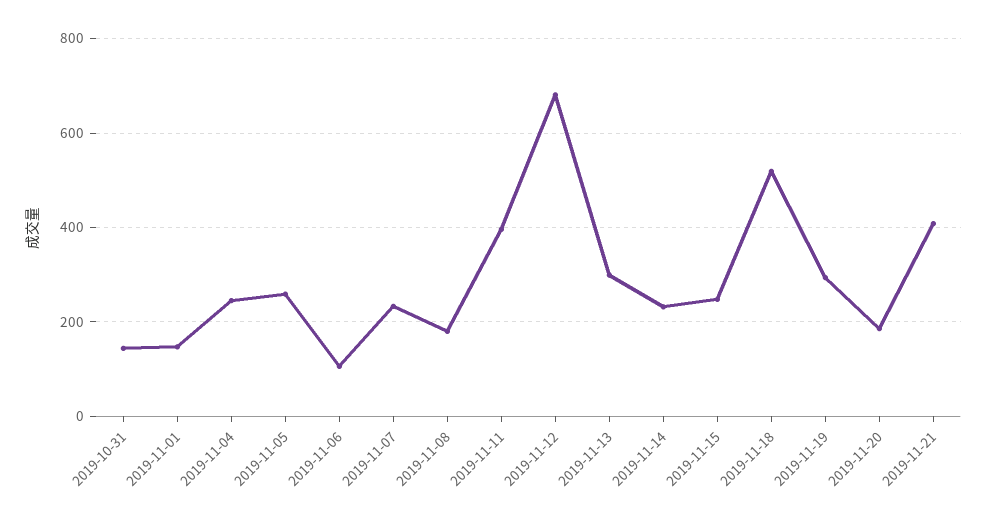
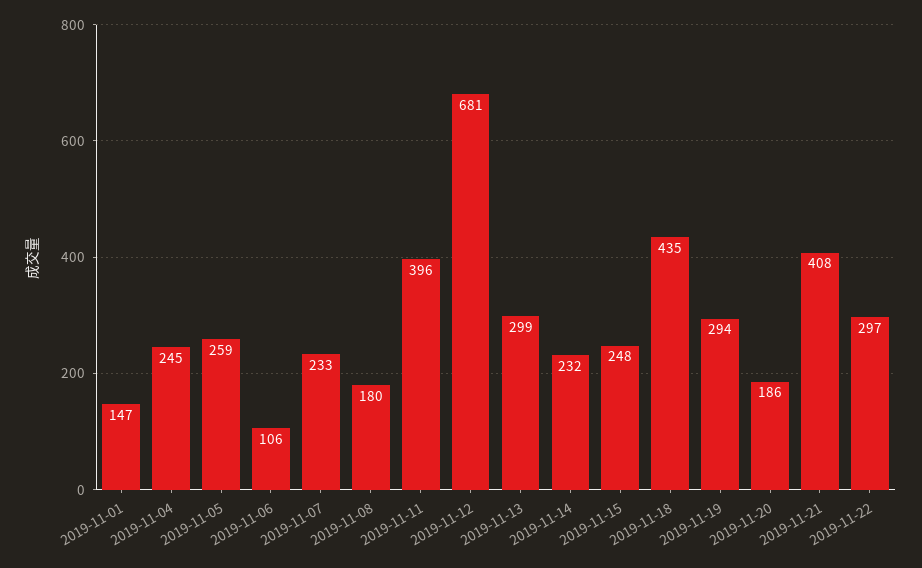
2019-10-31: 140 -> none
2019-11-18: 520 -> 435
2019-11-22: none -> 297

